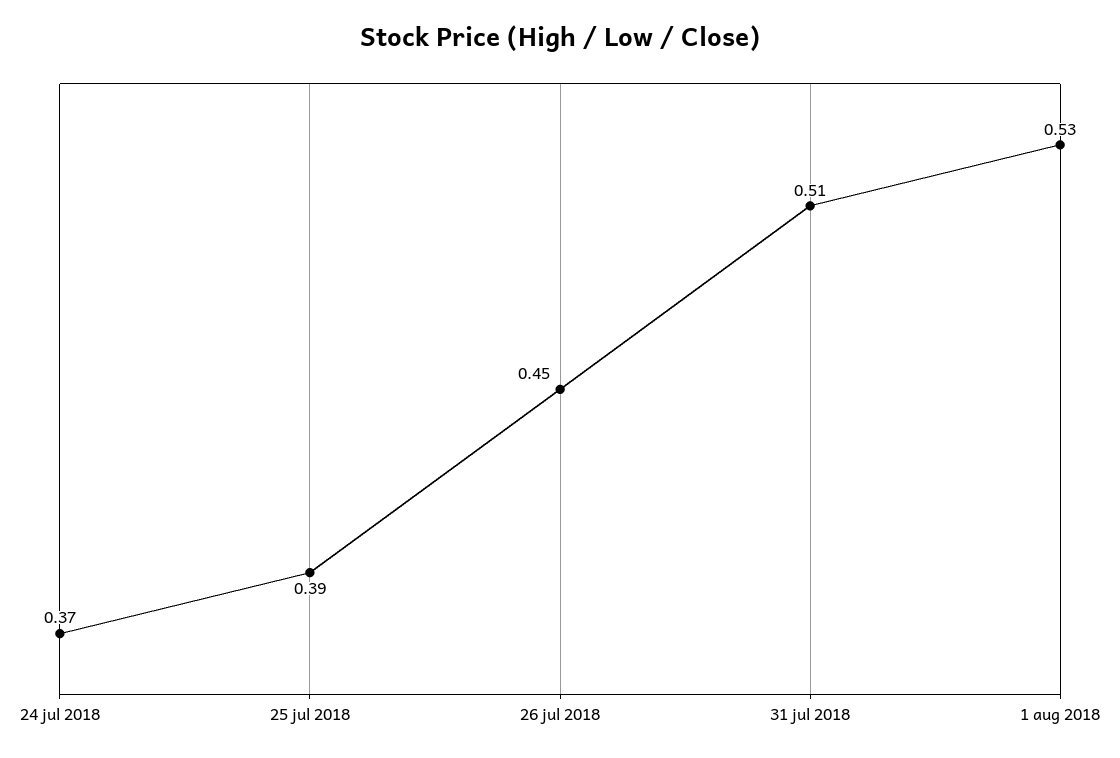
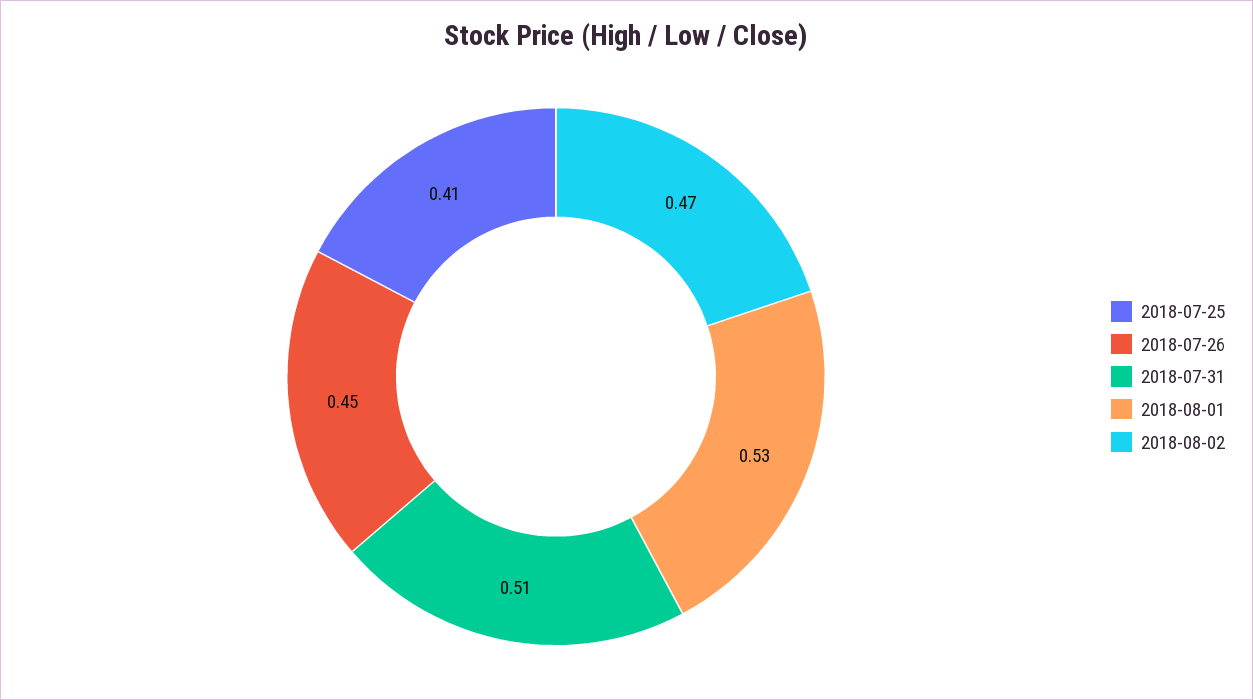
24 jul 2018: 0.37 -> none
25 jul 2018: 0.39 -> 0.41
2018-08-02: none -> 0.47

